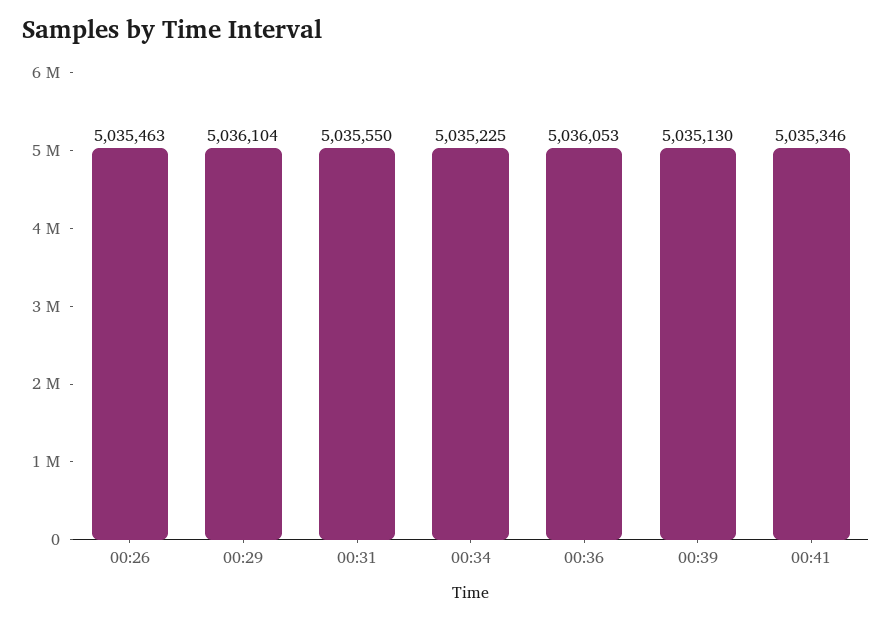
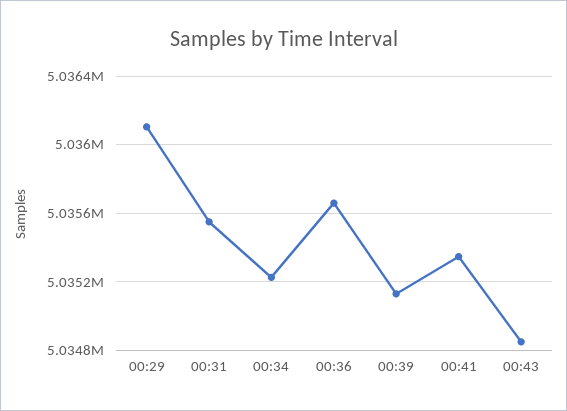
00:26: 5035463 -> none
00:36: 5036053 -> 5035650
00:43: none -> 5034850

